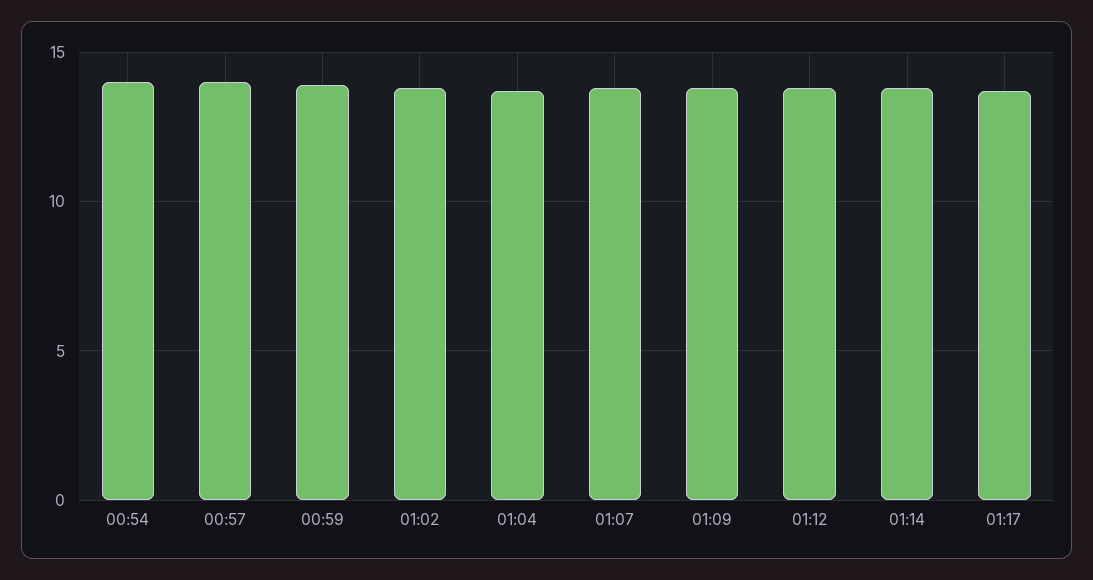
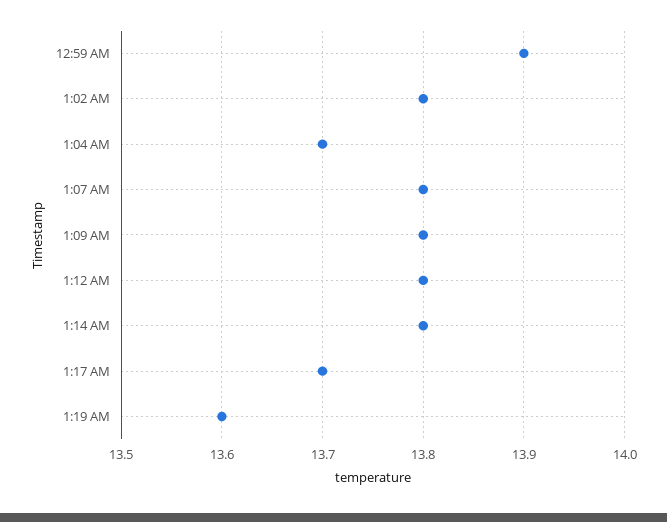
00:54: 14 -> none
00:57: 14 -> none
1:19 AM: none -> 13.6

